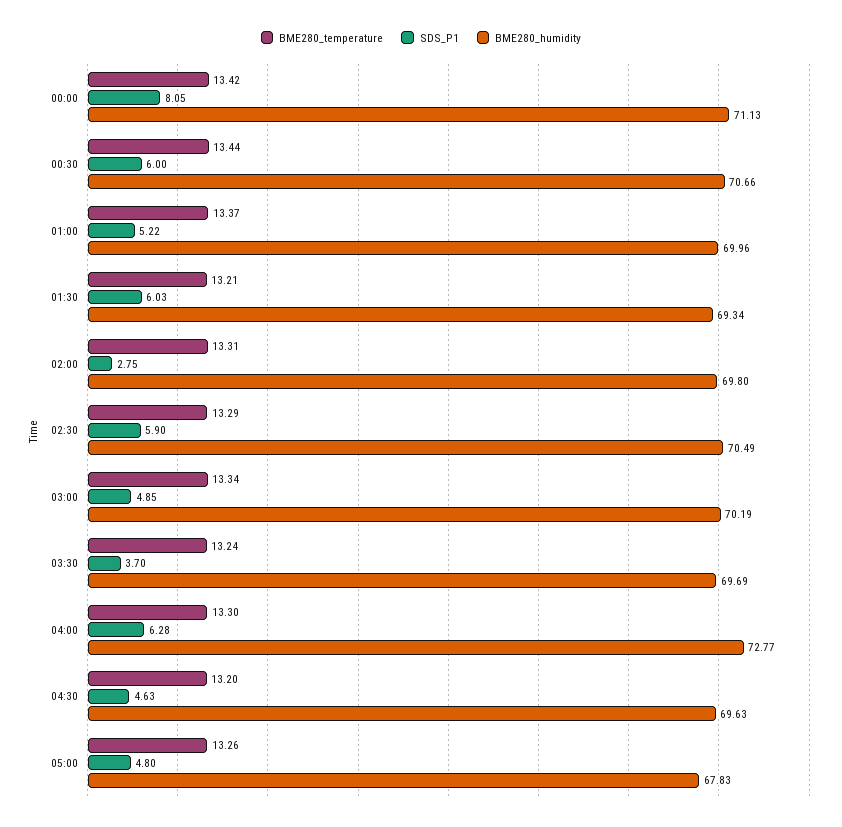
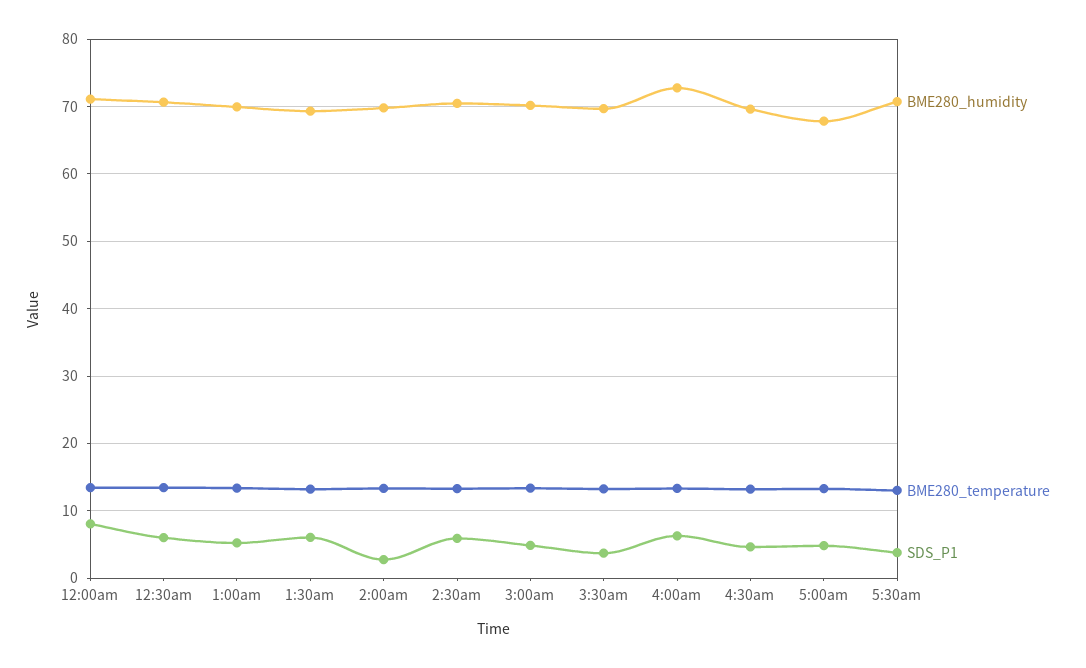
BME280_humidity, 5:30am: none -> 71
BME280_temperature, 5:30am: none -> 13
SDS_P1, 5:30am: none -> 4

